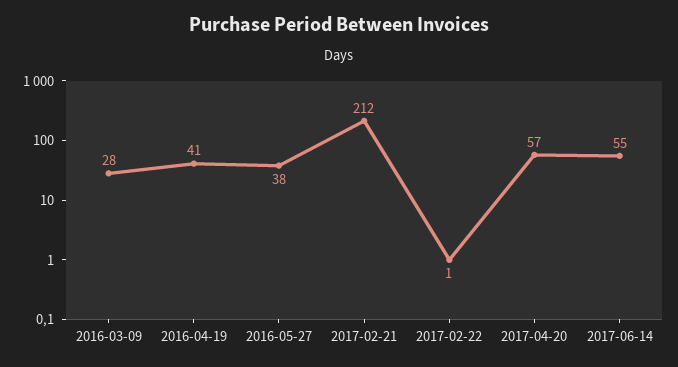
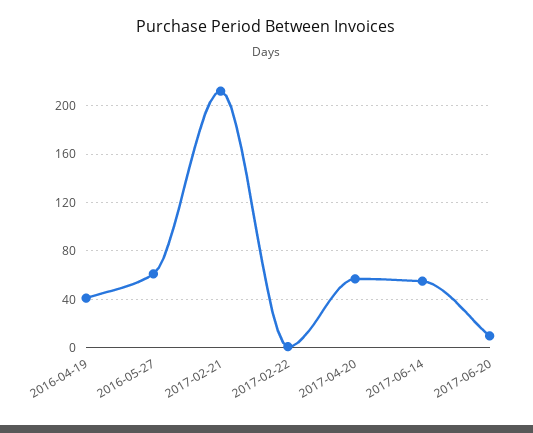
2016-03-09: 28 -> none
2016-05-27: 38 -> 60
2017-06-20: none -> 10

